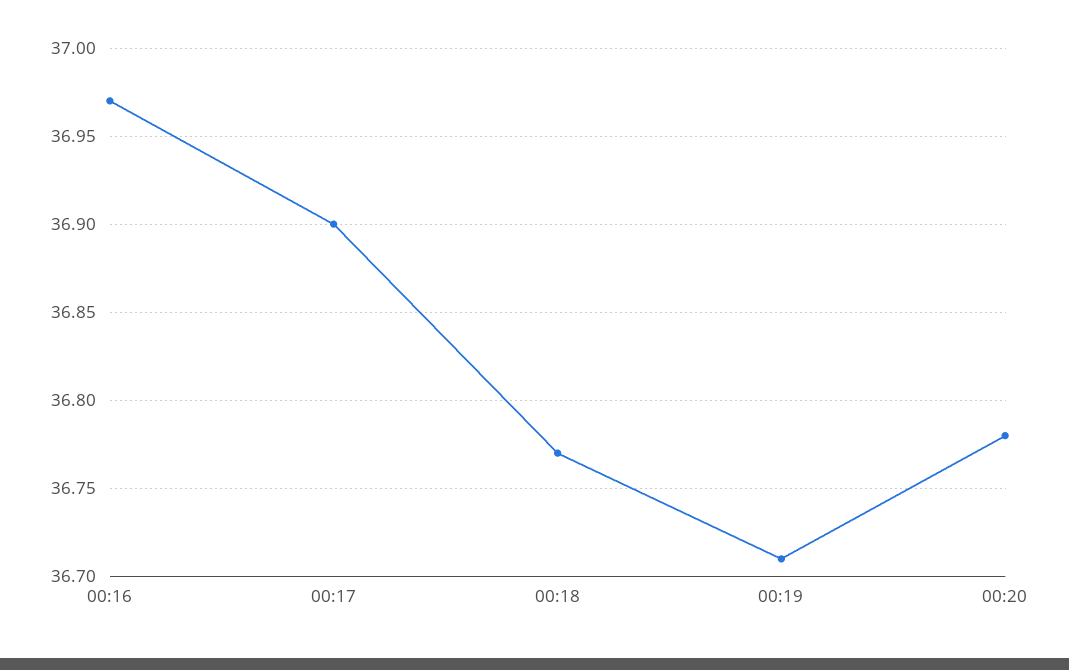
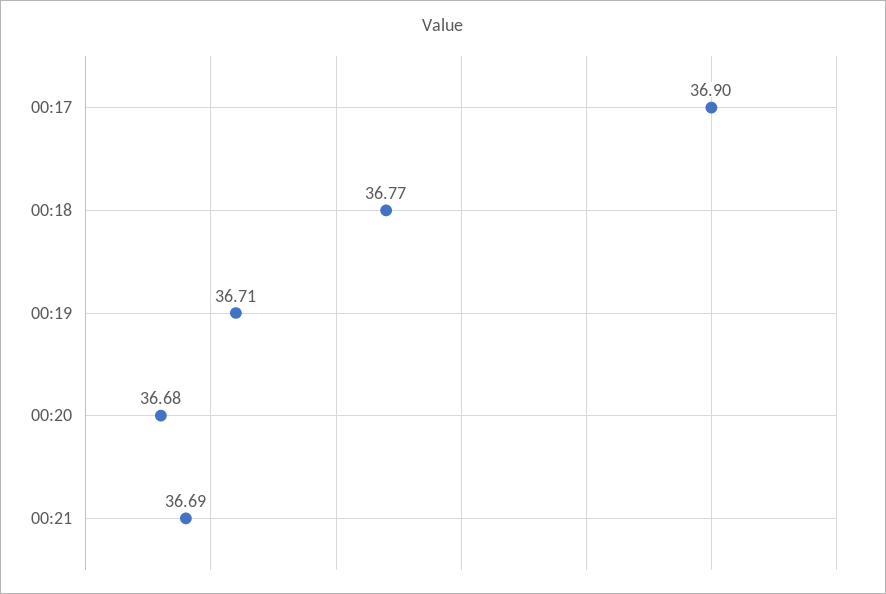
00:16: 36.97 -> none
00:20: 36.78 -> 36.68
00:21: none -> 36.69

